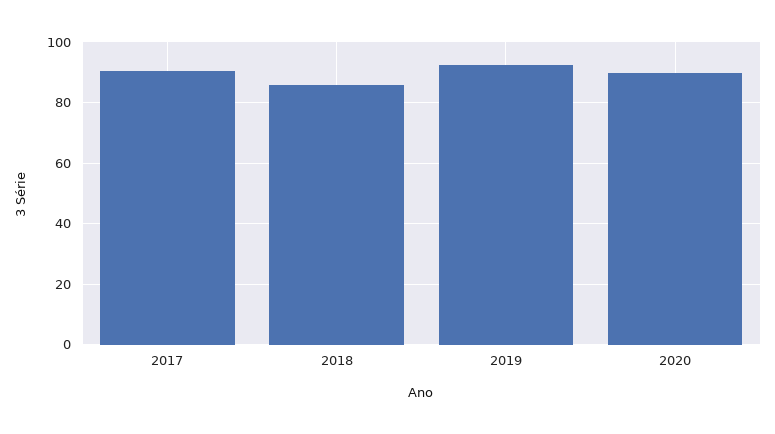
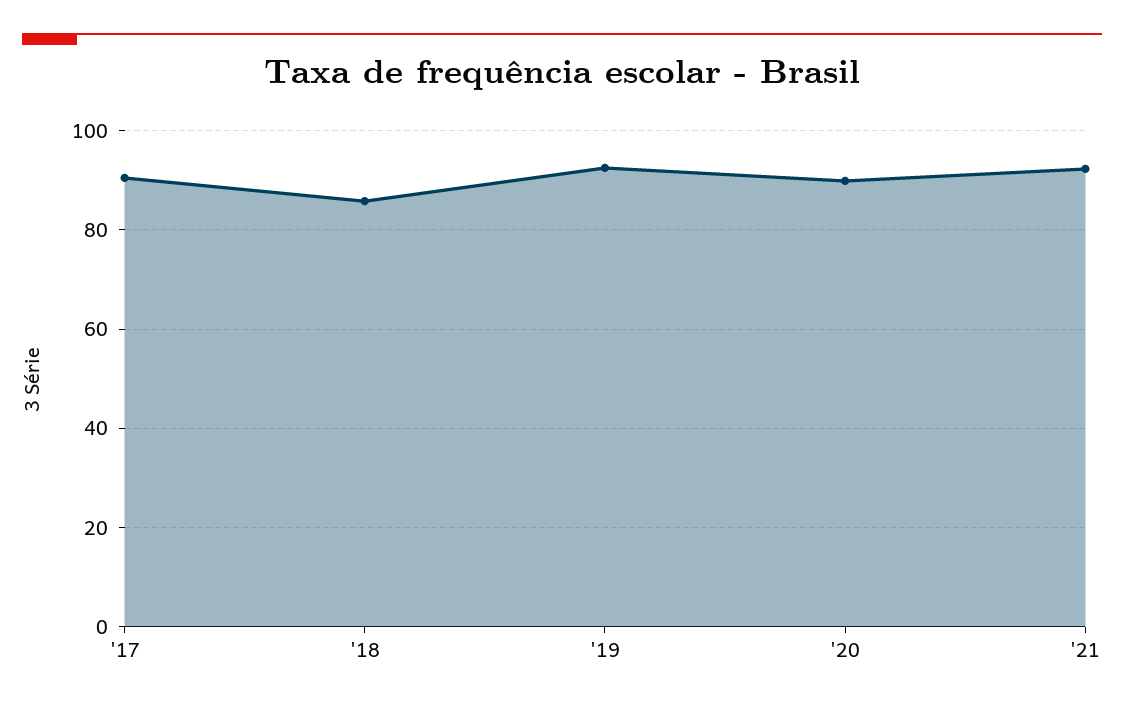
'21: none -> 92

